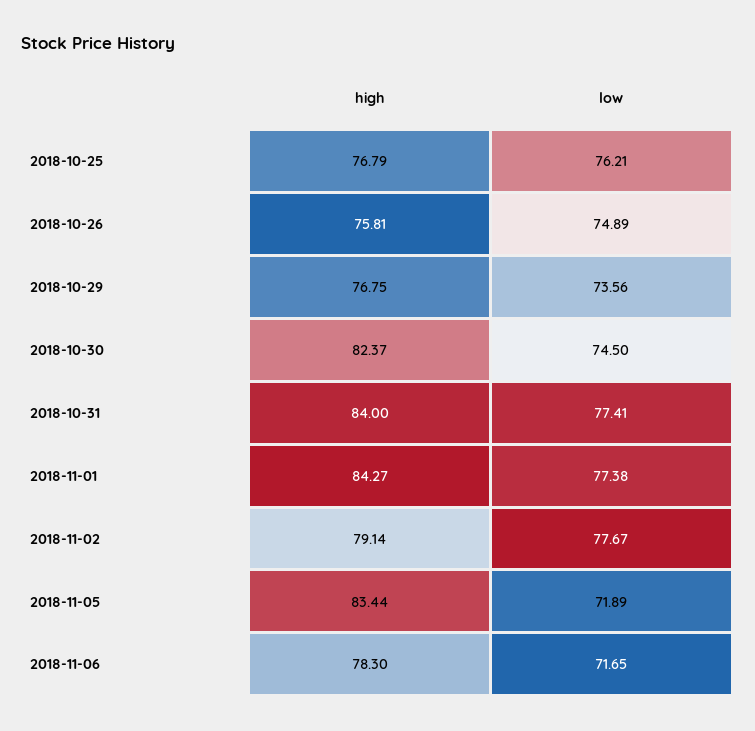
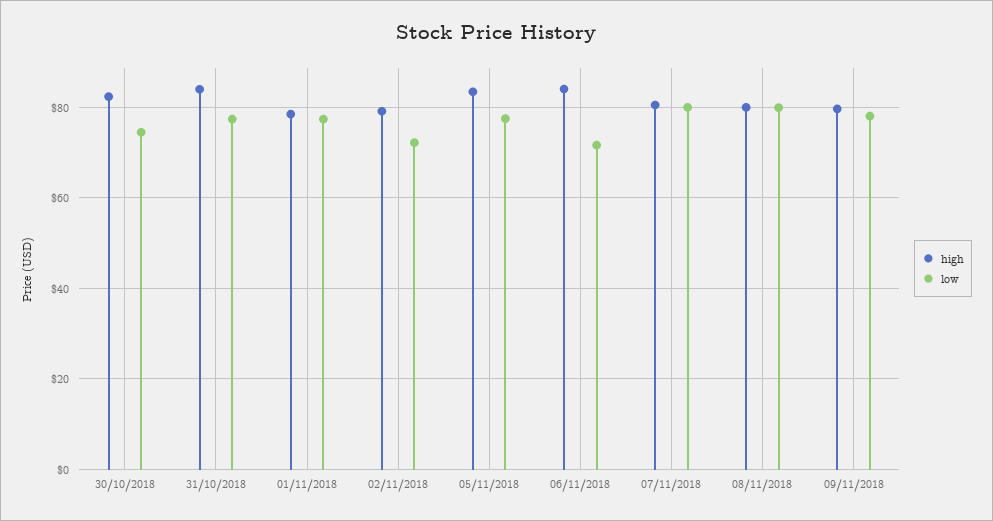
high, 2018-10-25: 76.79 -> none
low, 2018-10-25: 76.21 -> none
high, 2018-10-26: 75.81 -> none
low, 2018-10-26: 74.89 -> none
high, 2018-10-29: 76.75 -> none
low, 2018-10-29: 73.56 -> none
high, 2018-11-01: 84.27 -> 78
low, 2018-11-02: 77.67 -> 72
low, 2018-11-05: 71.89 -> 78
high, 2018-11-06: 78.3 -> 84
high, 07/11/2018: none -> 80
low, 07/11/2018: none -> 80
high, 08/11/2018: none -> 80
low, 08/11/2018: none -> 80
high, 09/11/2018: none -> 80
low, 09/11/2018: none -> 78

